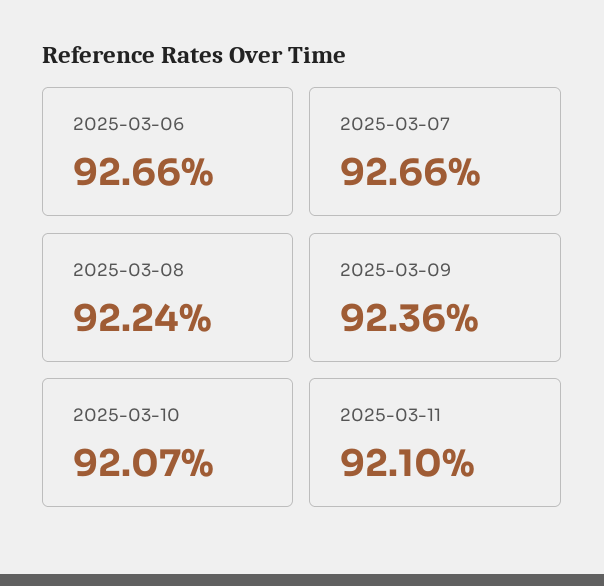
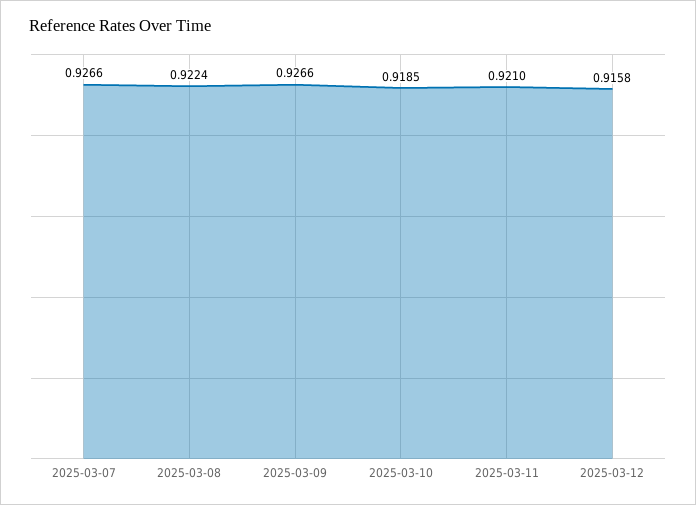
2025-03-06: 0.9266 -> none
2025-03-09: 0.9236 -> 0.9266
2025-03-10: 0.9207 -> 0.9185
2025-03-12: none -> 0.9158

